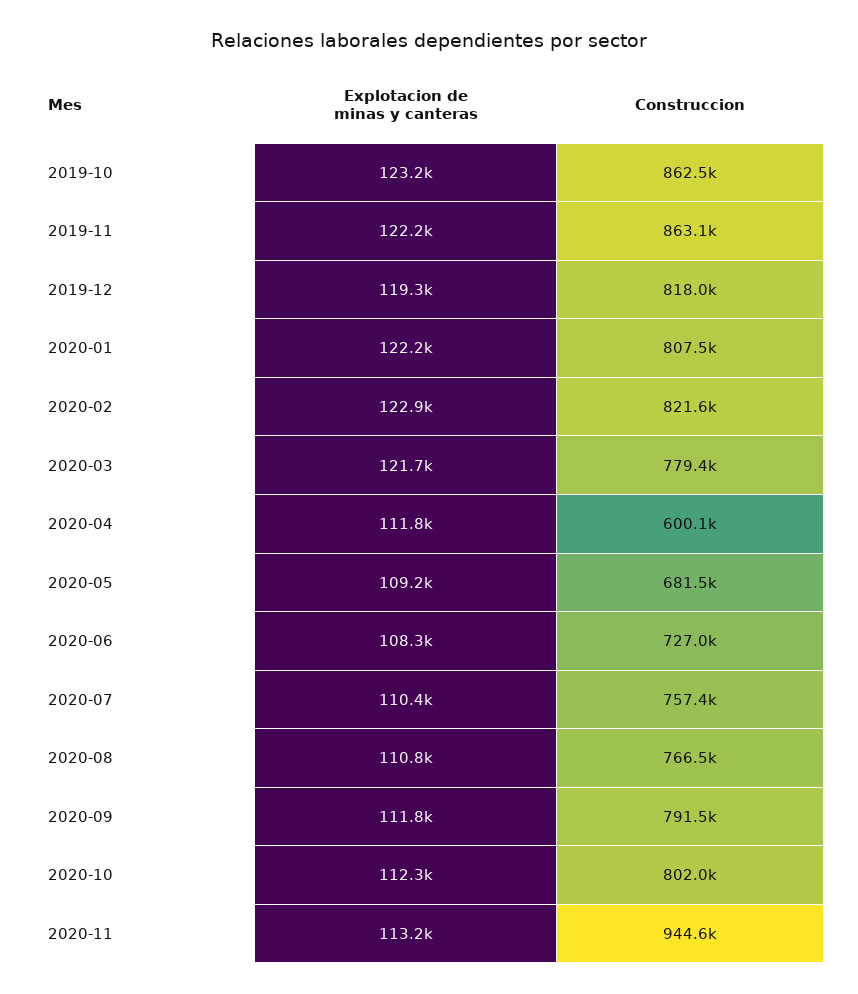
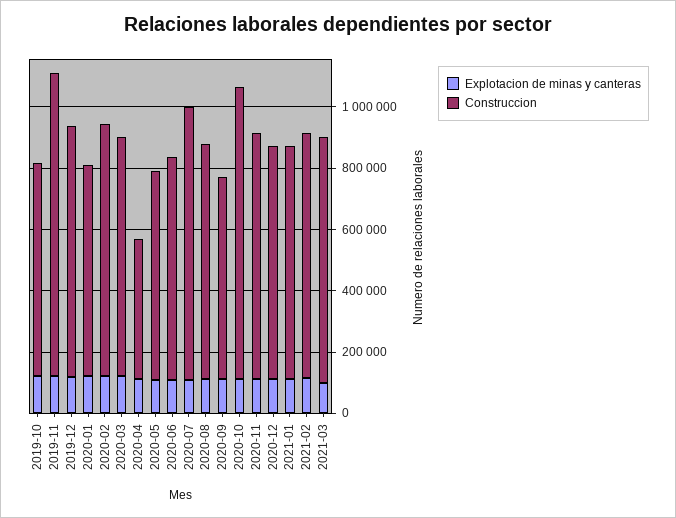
Construccion, 2019-10: 862500 -> 700000
Construccion, 2019-11: 863100 -> 1000000
Construccion, 2020-01: 807500 -> 700000
Construccion, 2020-04: 600100 -> 450000
Construccion, 2020-07: 757400 -> 900000
Construccion, 2020-09: 791500 -> 650000
Construccion, 2020-10: 802000 -> 950000
Construccion, 2020-11: 944600 -> 800000
Explotacion de minas y canteras, 2020-12: none -> 100000
Construccion, 2020-12: none -> 750000
Explotacion de minas y canteras, 2021-01: none -> 100000
Construccion, 2021-01: none -> 750000
Explotacion de minas y canteras, 2021-02: none -> 100000
Construccion, 2021-02: none -> 800000
Explotacion de minas y canteras, 2021-03: none -> 100000
Construccion, 2021-03: none -> 800000

